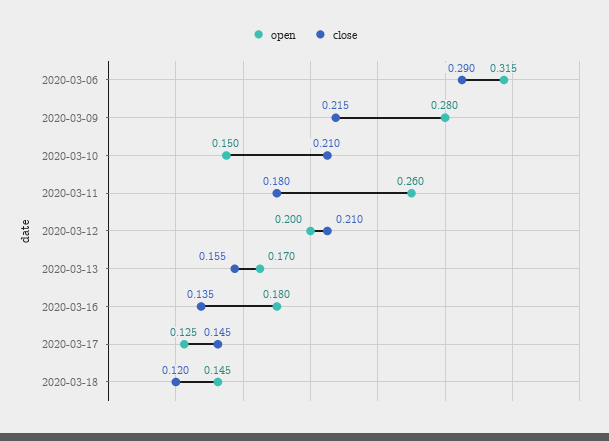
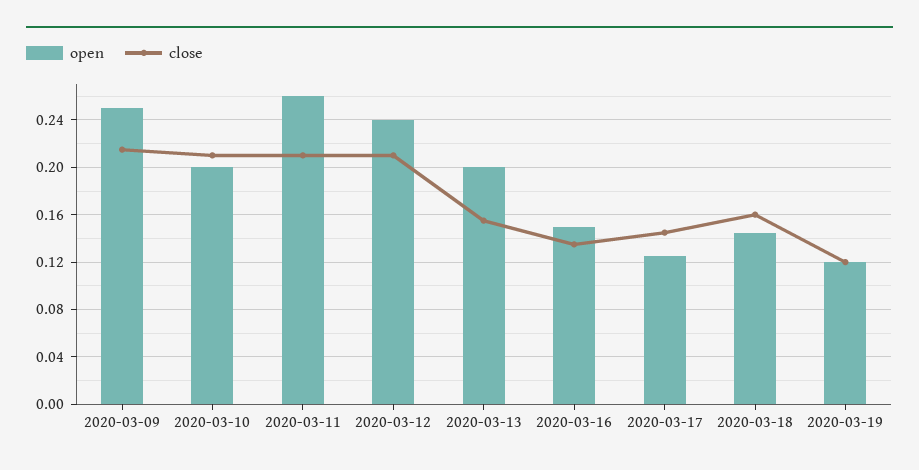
open, 2020-03-06: 0.315 -> none
close, 2020-03-06: 0.29 -> none
open, 2020-03-09: 0.28 -> 0.25
open, 2020-03-10: 0.15 -> 0.2
close, 2020-03-11: 0.18 -> 0.21
open, 2020-03-12: 0.2 -> 0.24
open, 2020-03-13: 0.17 -> 0.2
open, 2020-03-16: 0.18 -> 0.15
close, 2020-03-18: 0.12 -> 0.16
open, 2020-03-19: none -> 0.12
close, 2020-03-19: none -> 0.12

